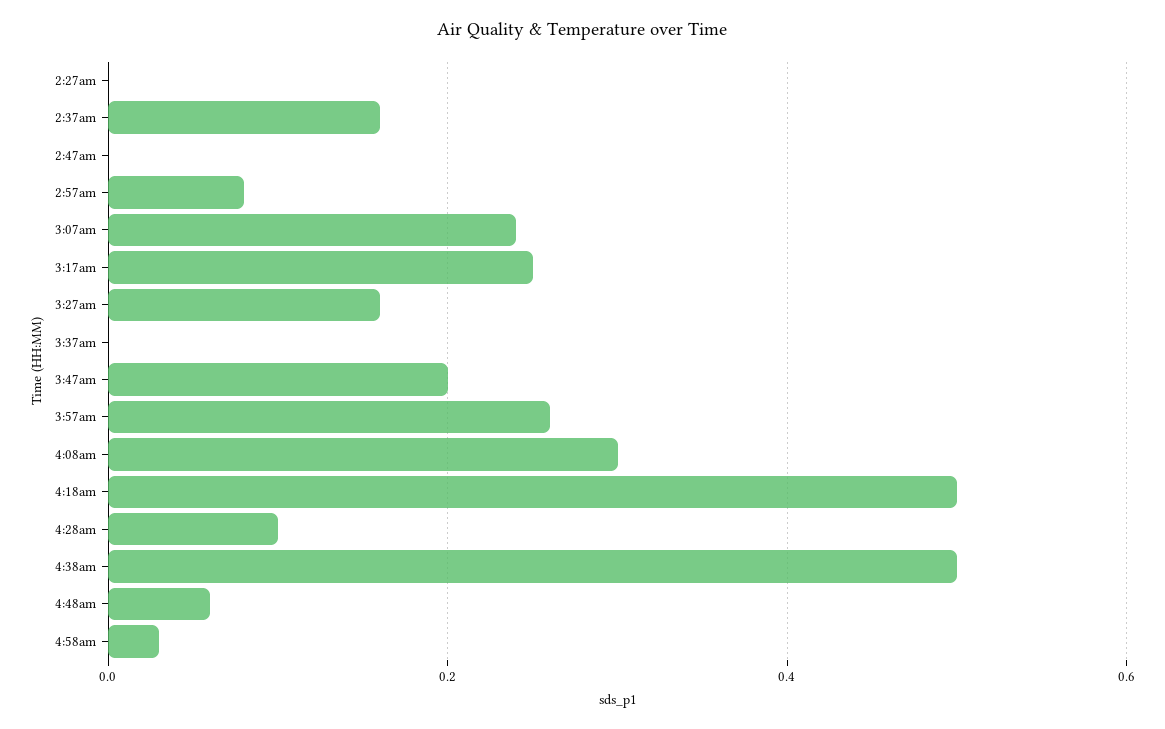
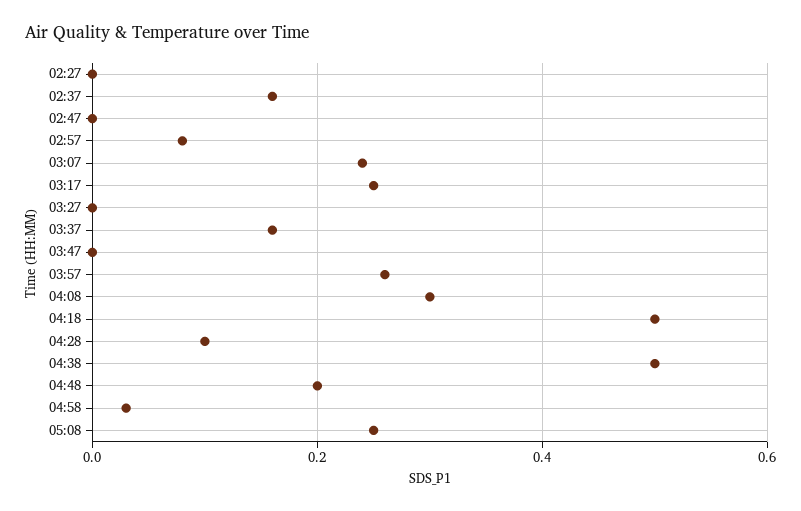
3:27am: 0.15 -> 0
3:37am: 0 -> 0.15
3:47am: 0.2 -> 0
4:48am: 0.05 -> 0.2
05:08: none -> 0.25

